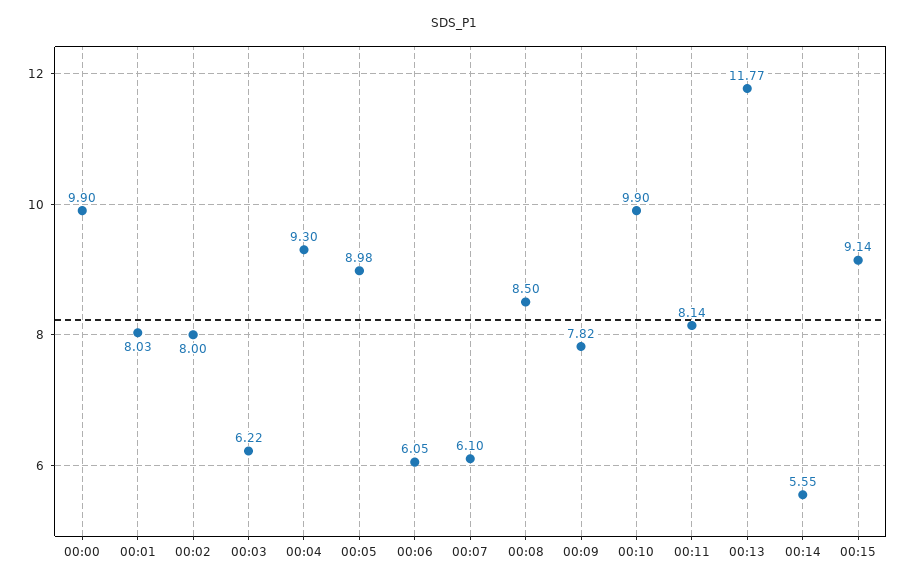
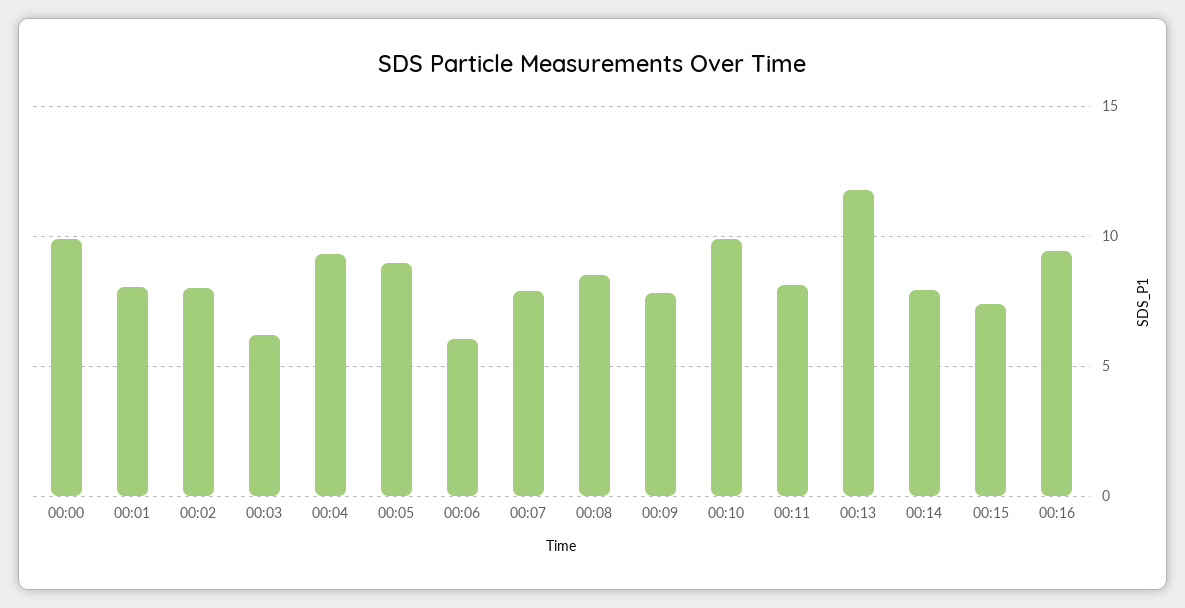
00:07: 6.1 -> 8
00:14: 5.55 -> 8
00:15: 9.14 -> 7.5
00:16: none -> 9.5

